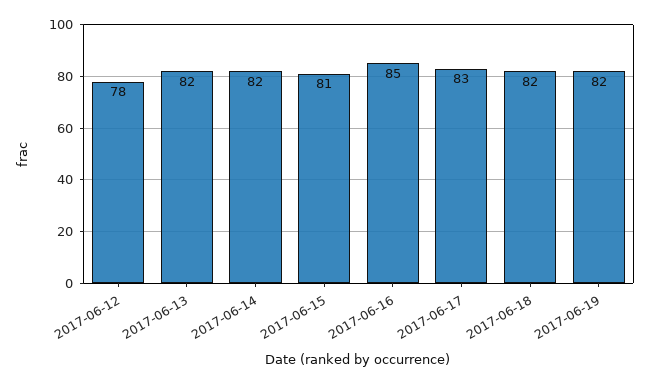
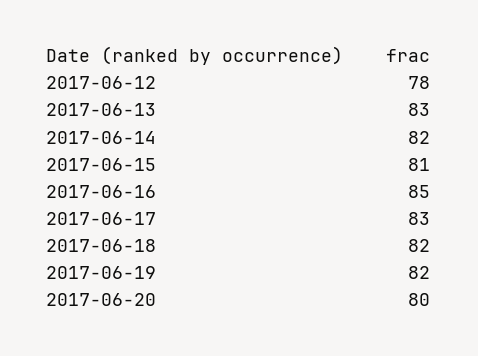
2017-06-13: 82 -> 83
2017-06-20: none -> 80

